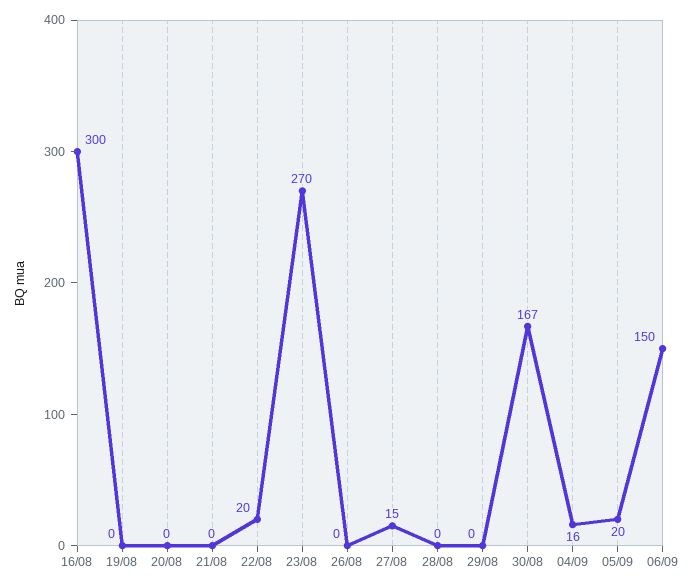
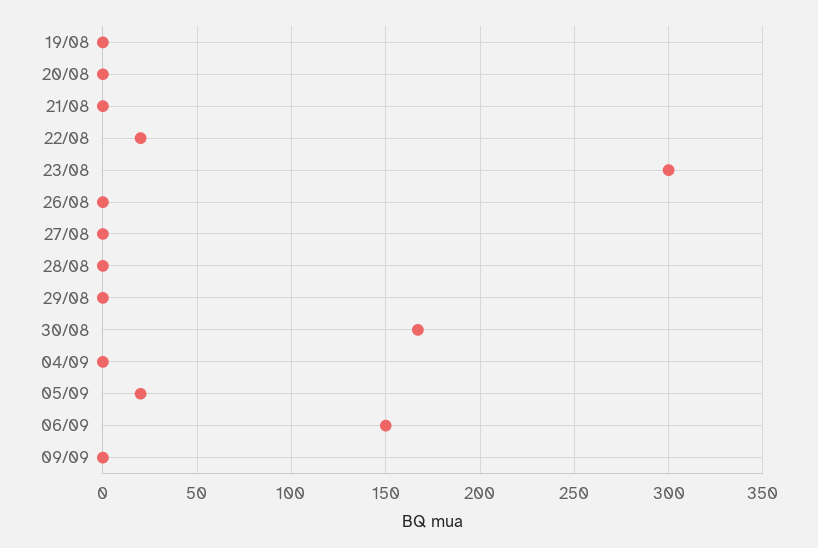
16/08: 300 -> none
23/08: 270 -> 300
27/08: 15 -> 0
04/09: 16 -> 0
09/09: none -> 0

